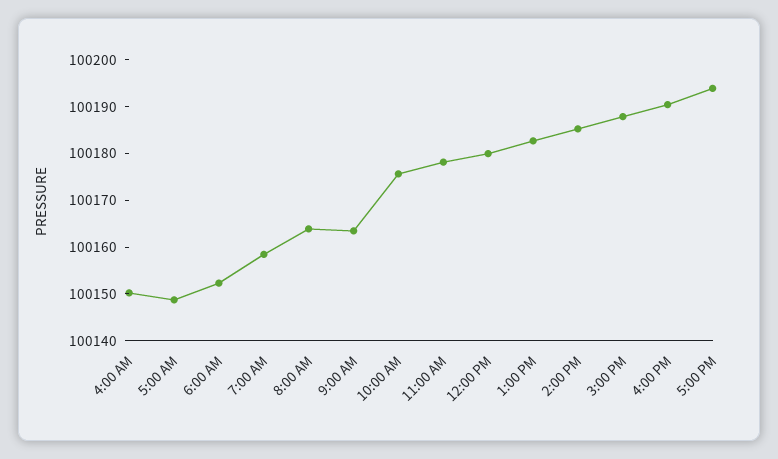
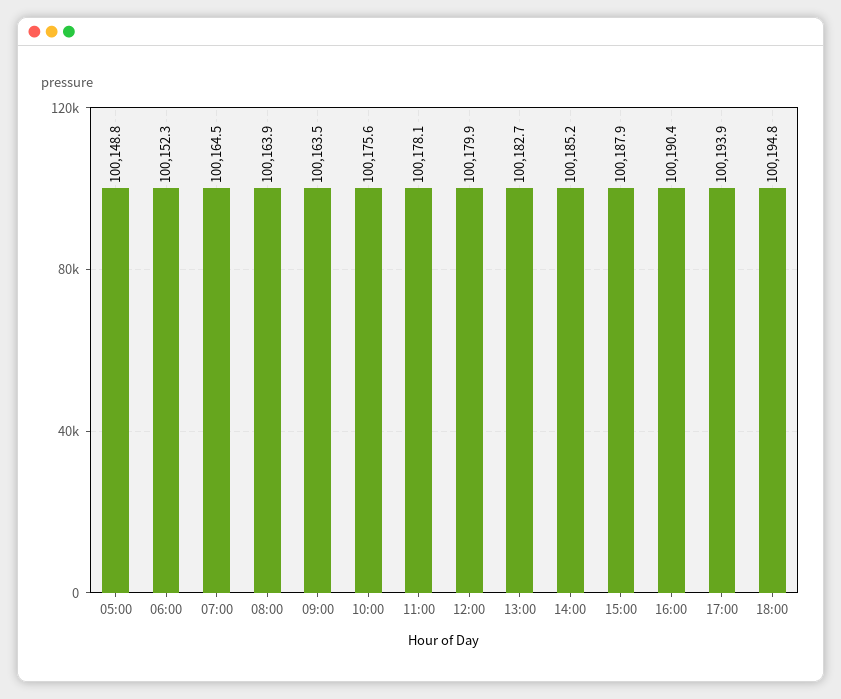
4:00 AM: 100150 -> none
7:00 AM: 100158 -> 100164.5
18:00: none -> 100194.8

